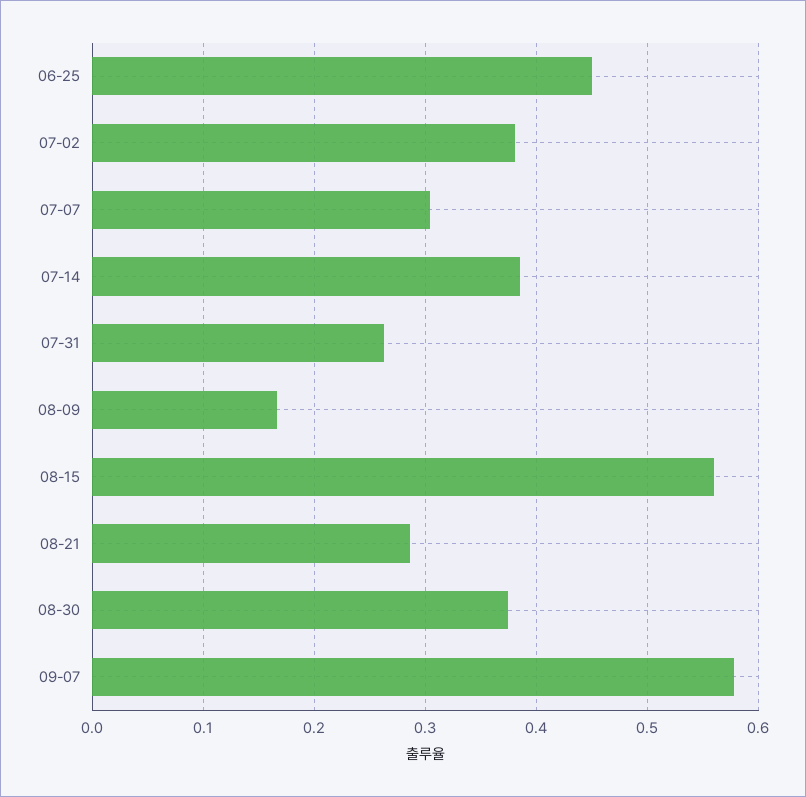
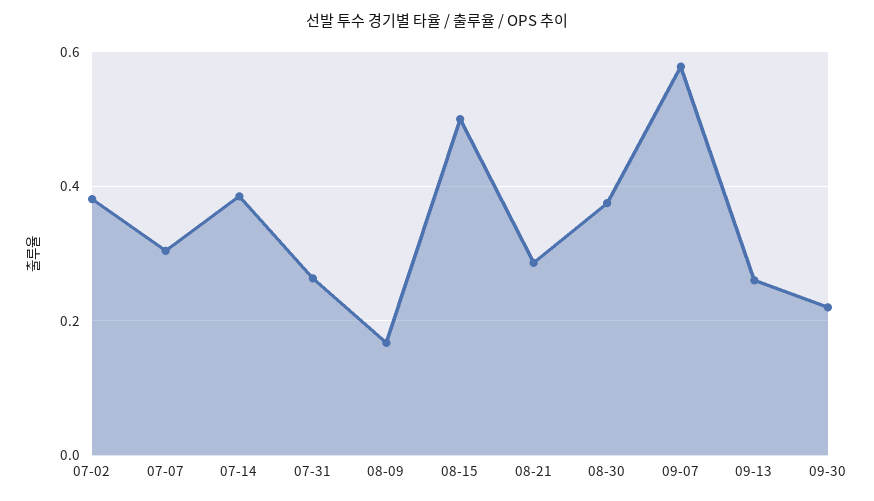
06-25: 0.45 -> none
08-15: 0.56 -> 0.5
09-13: none -> 0.26
09-30: none -> 0.22

